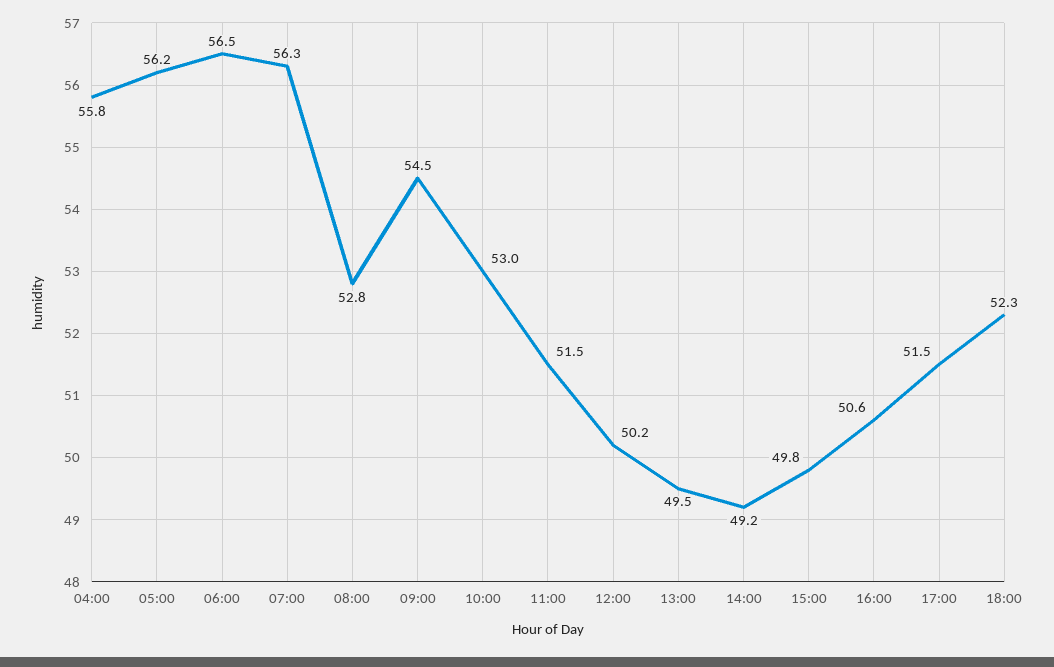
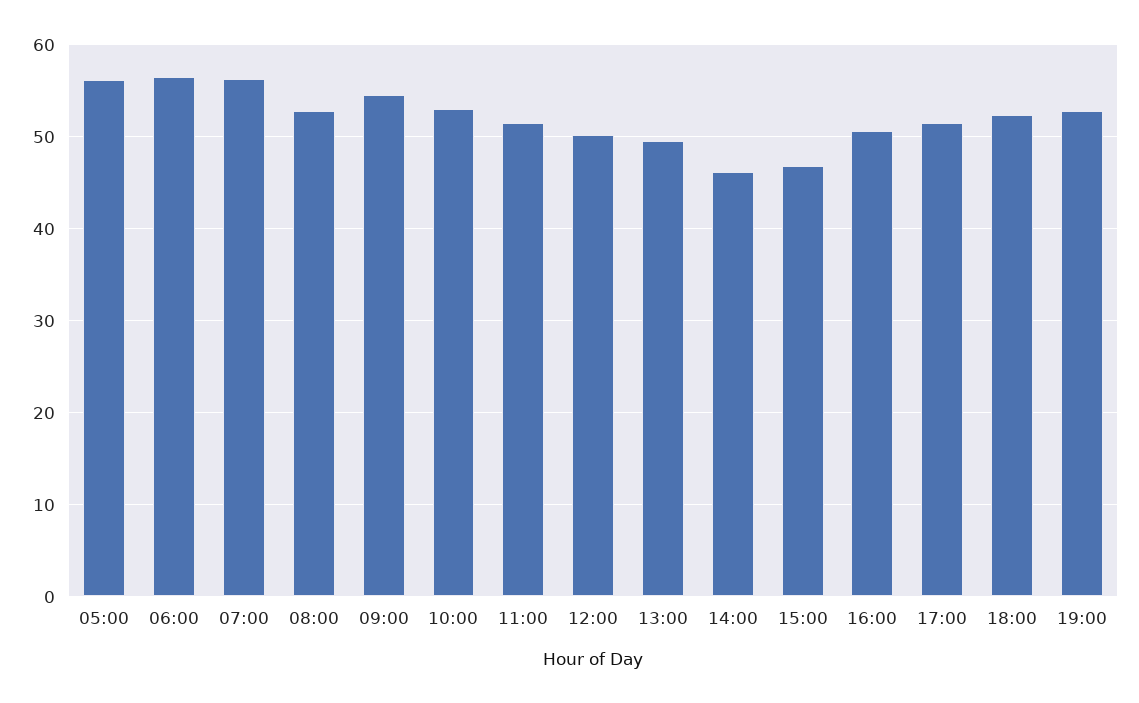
04:00: 55.8 -> none
14:00: 49.2 -> 46
15:00: 49.8 -> 47
19:00: none -> 53

